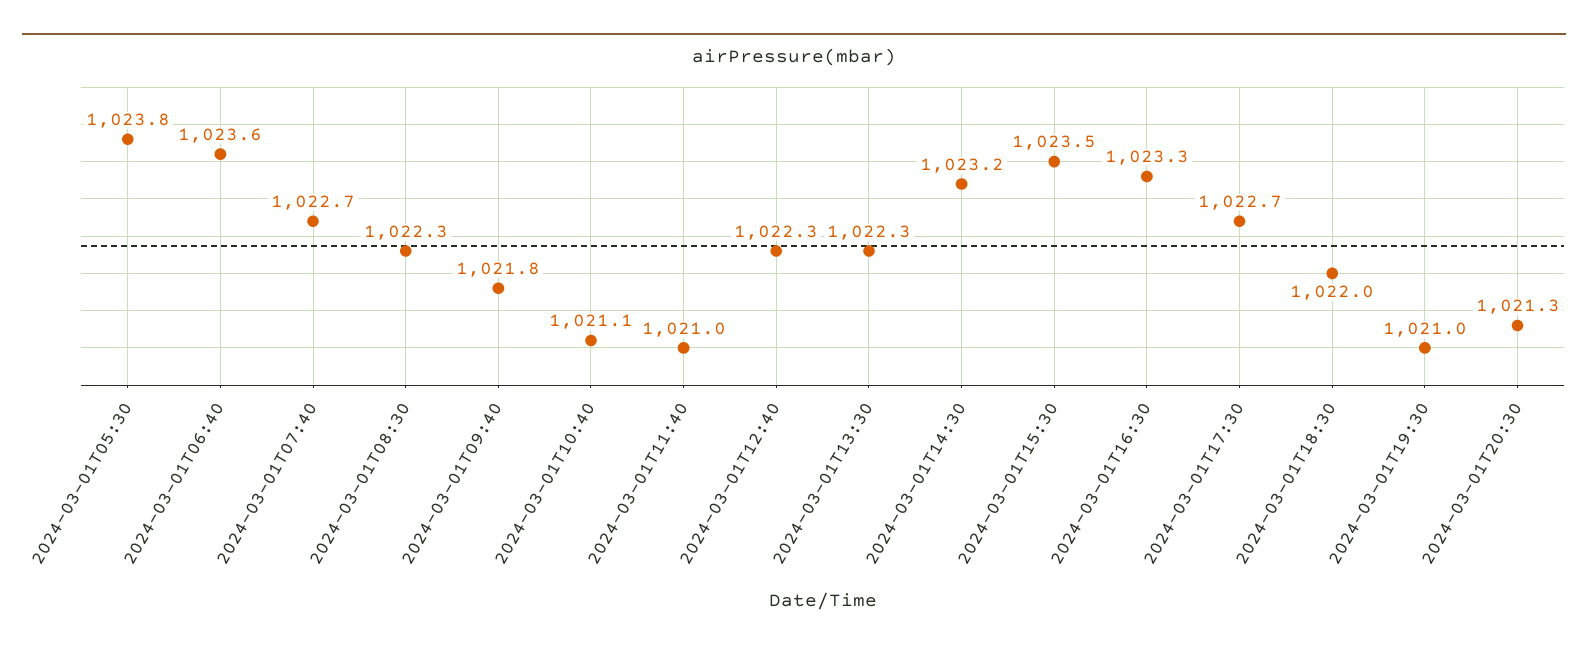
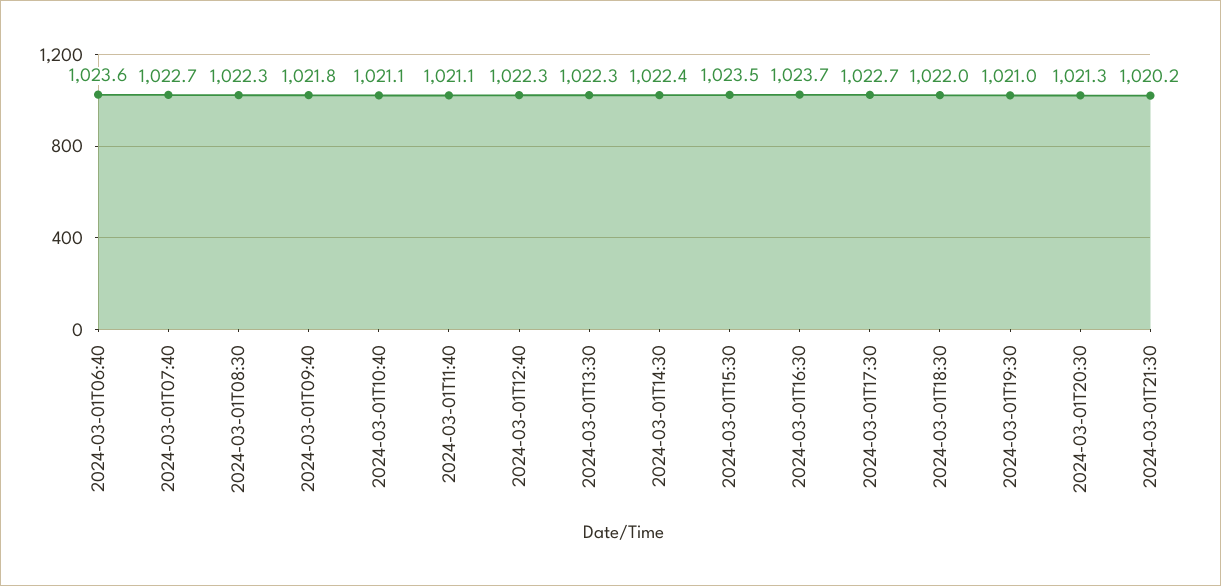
2024-03-01T05:30: 1023.8 -> none
2024-03-01T11:40: 1021 -> 1021.1
2024-03-01T14:30: 1023.2 -> 1022.4
2024-03-01T16:30: 1023.3 -> 1023.7
2024-03-01T21:30: none -> 1020.2

